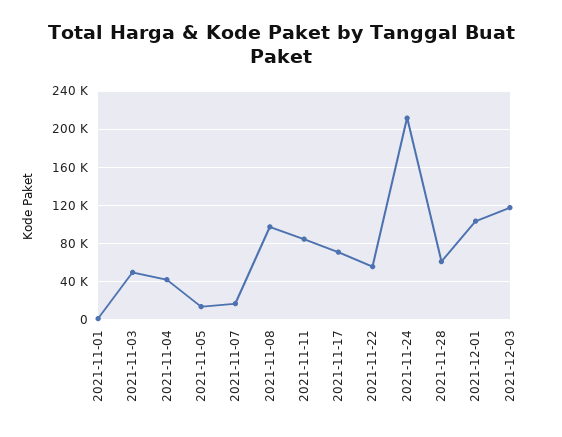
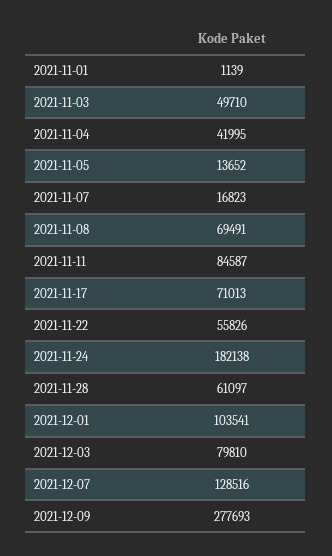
2021-11-08: 100000 -> 69491
2021-11-24: 210000 -> 182138
2021-12-03: 120000 -> 79810
2021-12-07: none -> 128516
2021-12-09: none -> 277693

